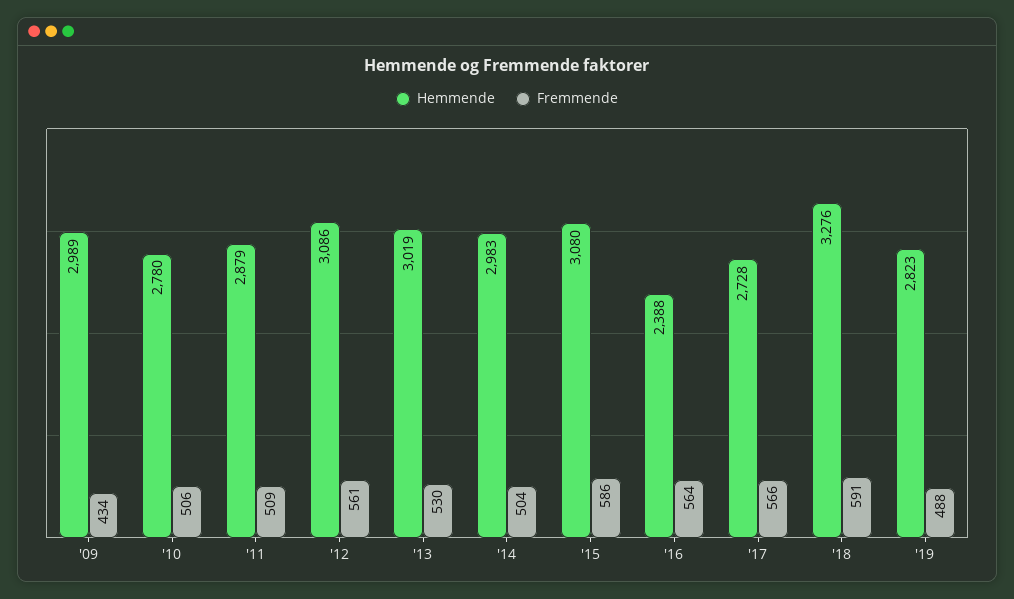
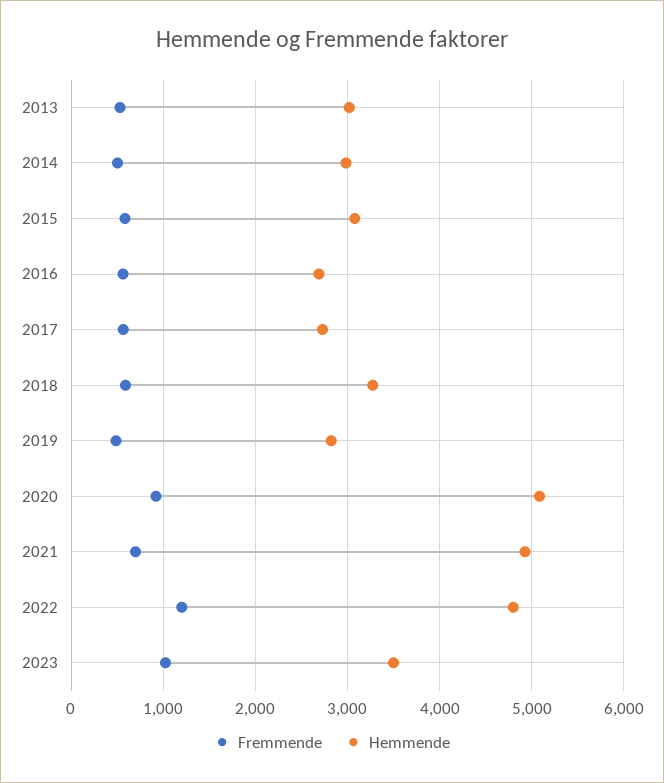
Hemmende, '09: 2989 -> none
Fremmende, '09: 434 -> none
Hemmende, '10: 2780 -> none
Fremmende, '10: 506 -> none
Hemmende, '11: 2879 -> none
Fremmende, '11: 509 -> none
Hemmende, '12: 3086 -> none
Fremmende, '12: 561 -> none
Hemmende, '16: 2388 -> 2700
Fremmende, 2020: none -> 900
Hemmende, 2020: none -> 5100
Fremmende, 2021: none -> 700
Hemmende, 2021: none -> 4900
Fremmende, 2022: none -> 1200
Hemmende, 2022: none -> 4800
Fremmende, 2023: none -> 1000
Hemmende, 2023: none -> 3500

